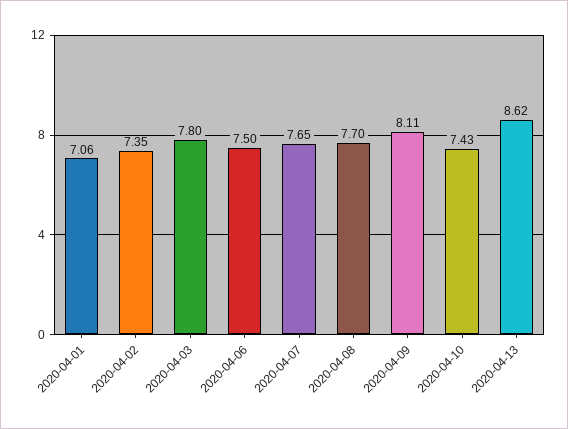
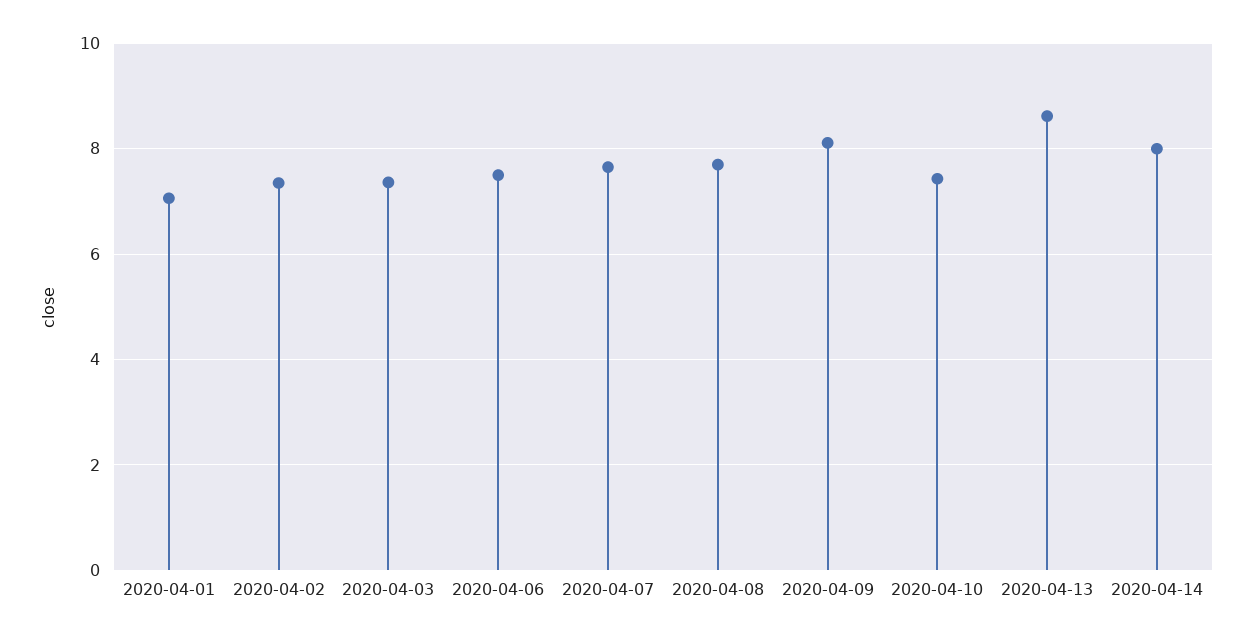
2020-04-03: 7.8 -> 7.4
2020-04-14: none -> 8

